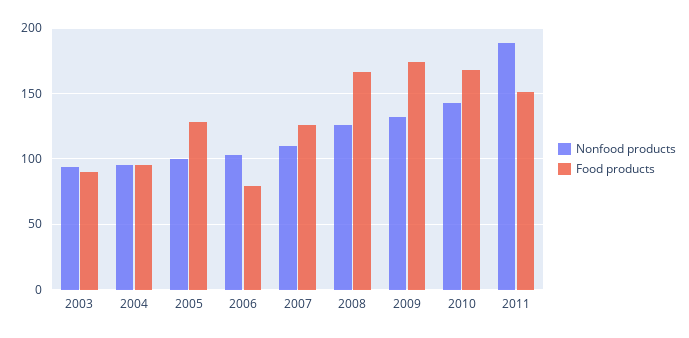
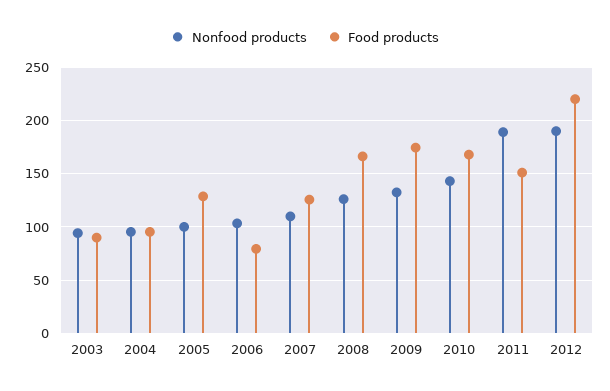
Nonfood products, 2012: none -> 190
Food products, 2012: none -> 220

